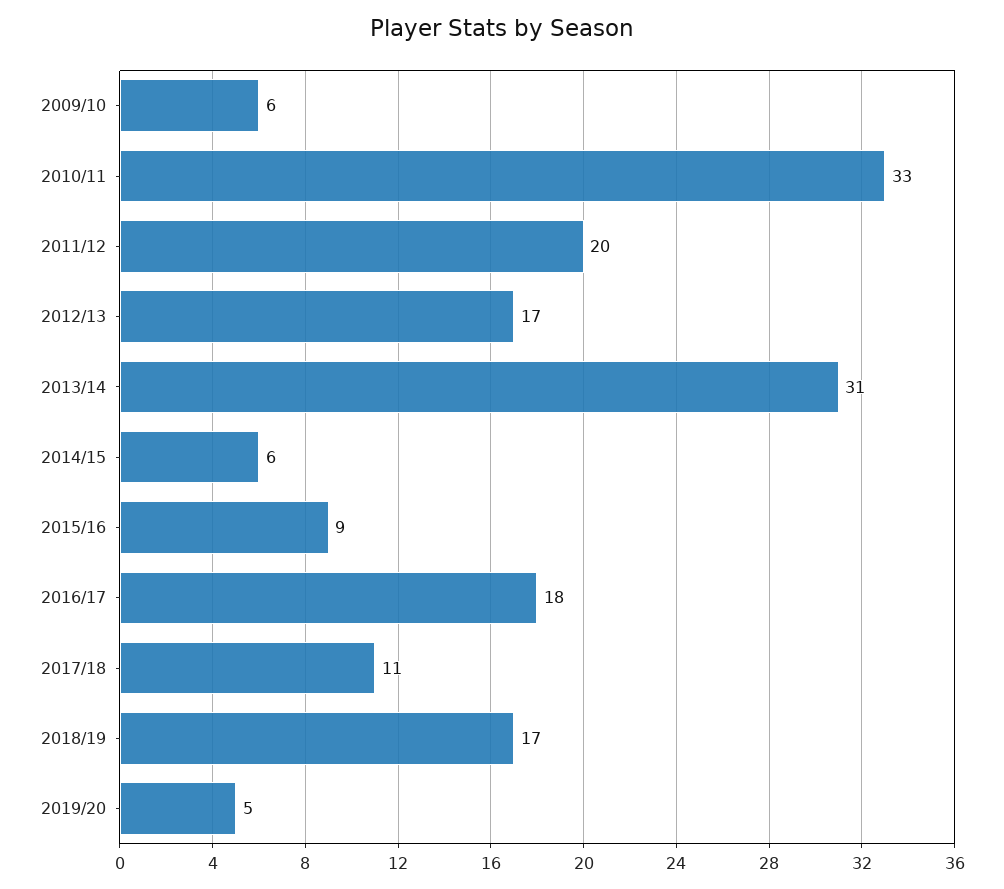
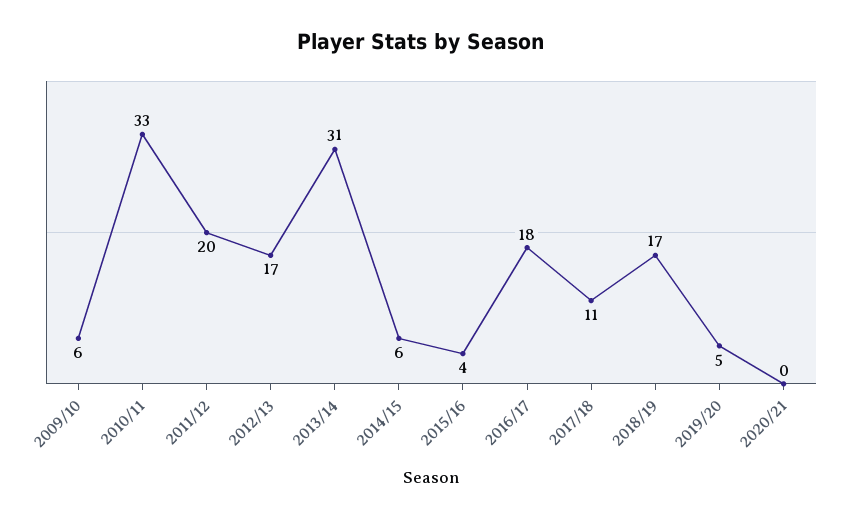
2015/16: 9 -> 4
2020/21: none -> 0

